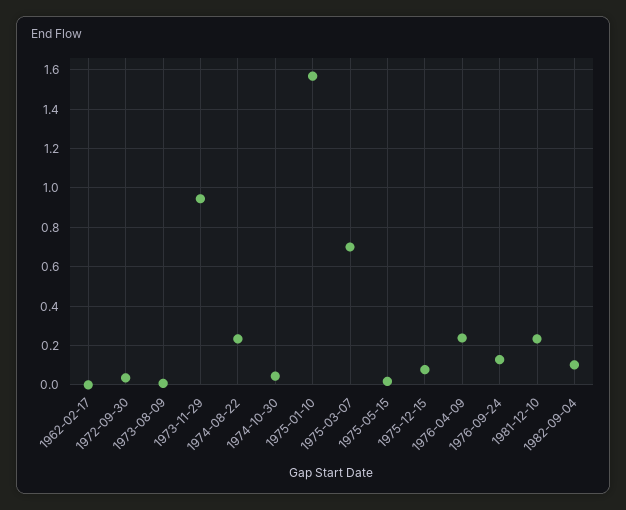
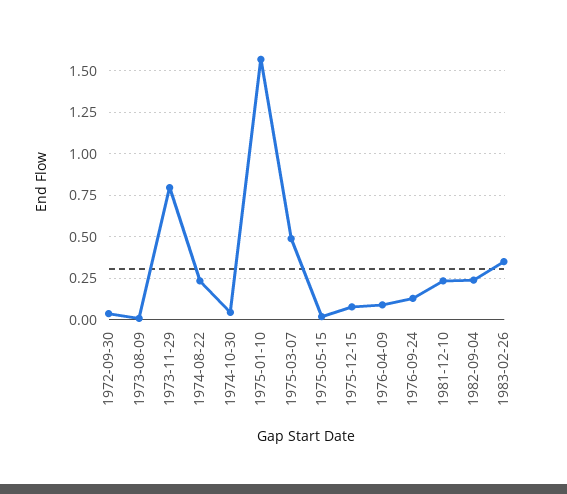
1962-02-17: 0 -> none
1973-11-29: 0.95 -> 0.8
1975-03-07: 0.7 -> 0.5
1976-04-09: 0.25 -> 0.1
1982-09-04: 0.1 -> 0.25
1983-02-26: none -> 0.35

